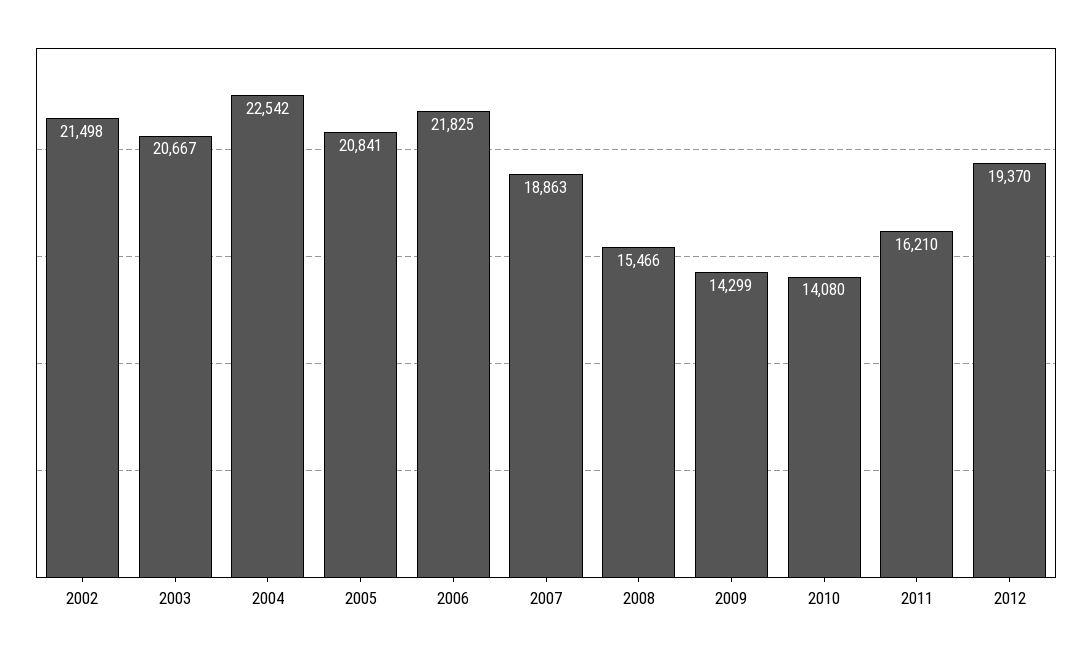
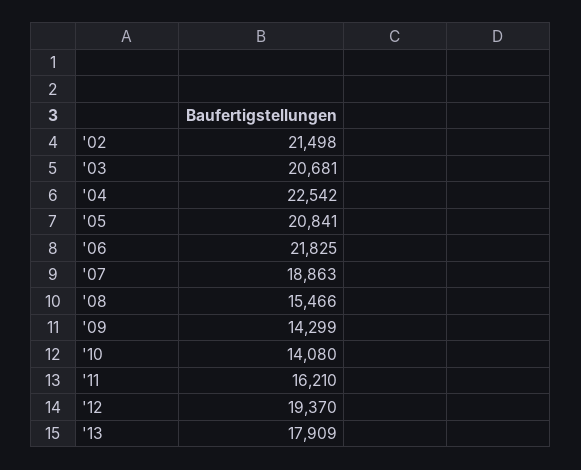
2003: 20667 -> 20681
'13: none -> 17909

